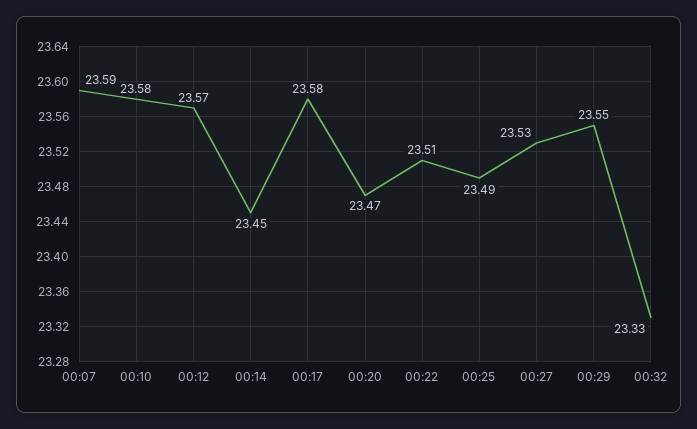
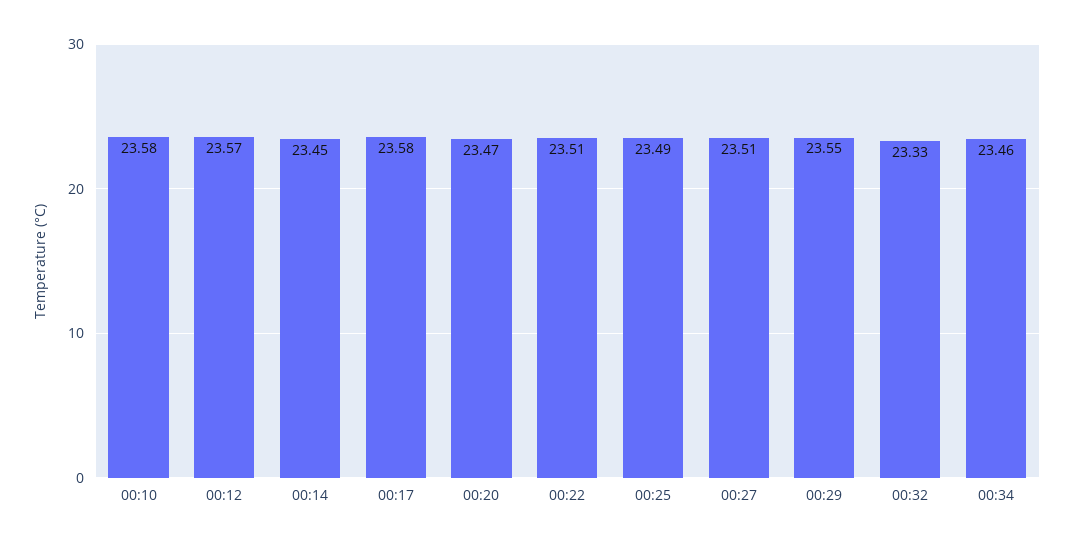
00:07: 23.59 -> none
00:27: 23.53 -> 23.51
00:34: none -> 23.46

